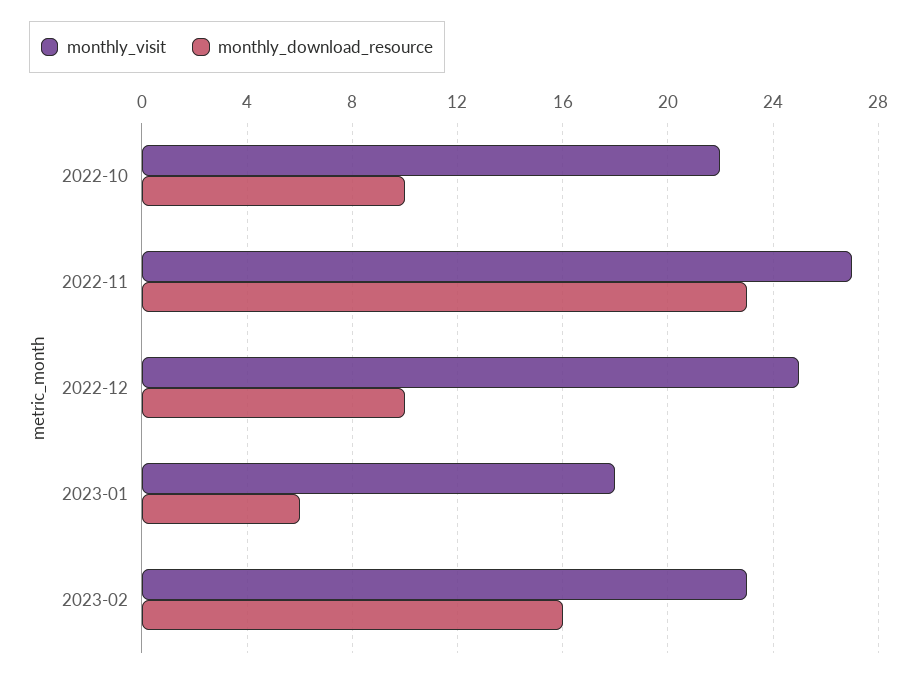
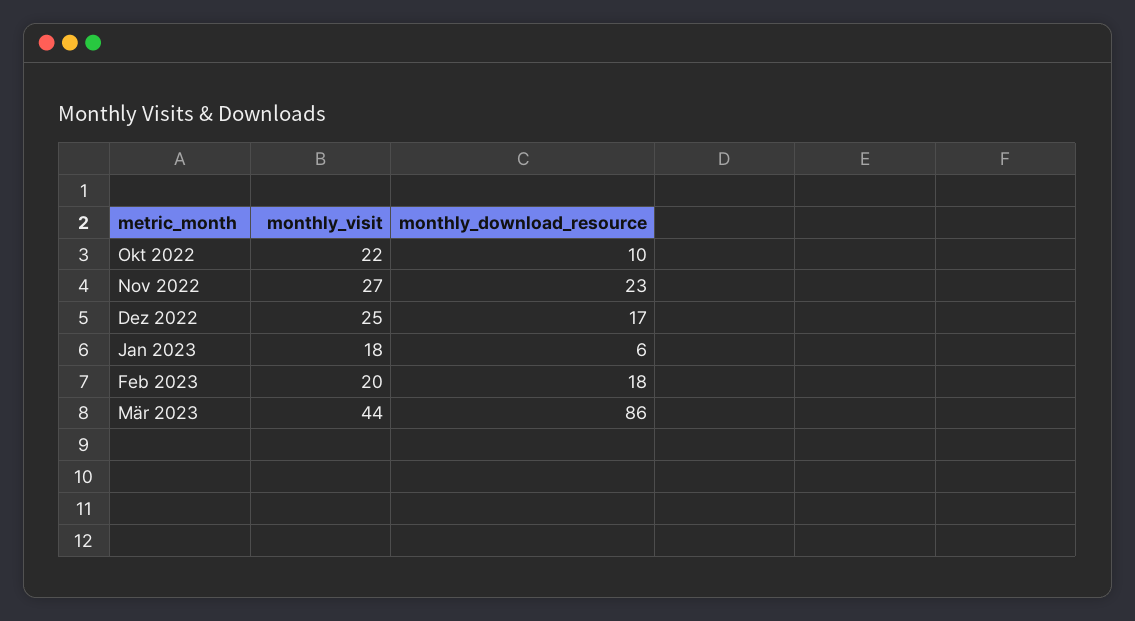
monthly_download_resource, 2022-12: 10 -> 17
monthly_visit, 2023-02: 23 -> 20
monthly_download_resource, 2023-02: 16 -> 18
monthly_visit, Mär 2023: none -> 44
monthly_download_resource, Mär 2023: none -> 86

